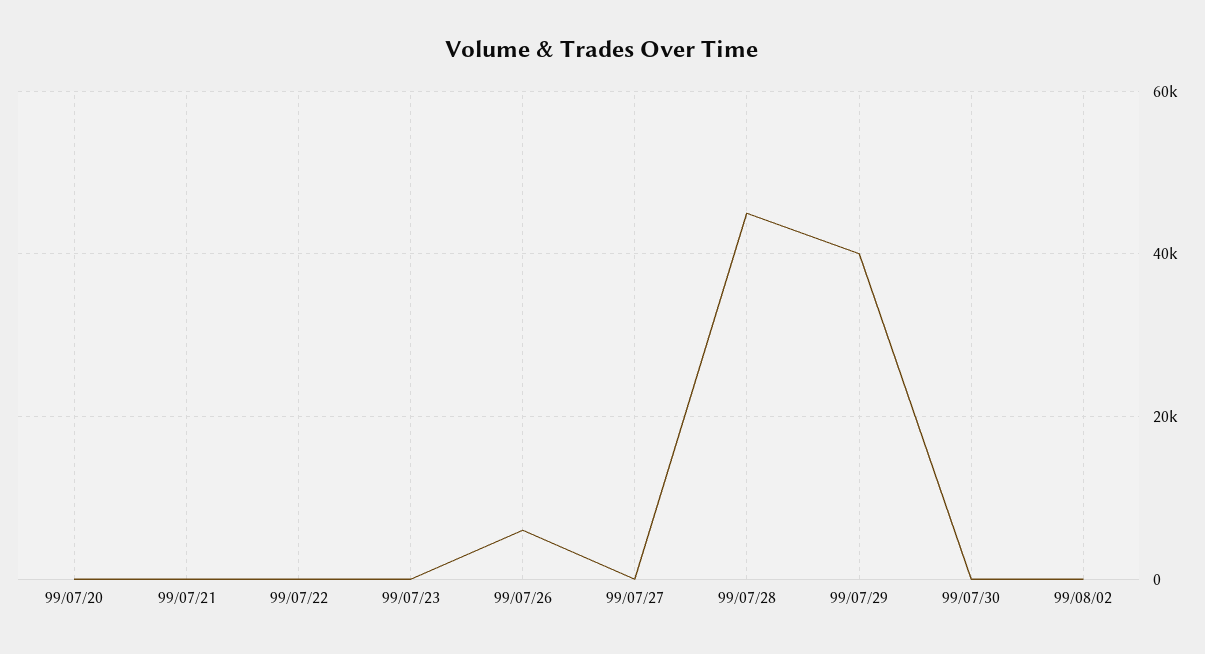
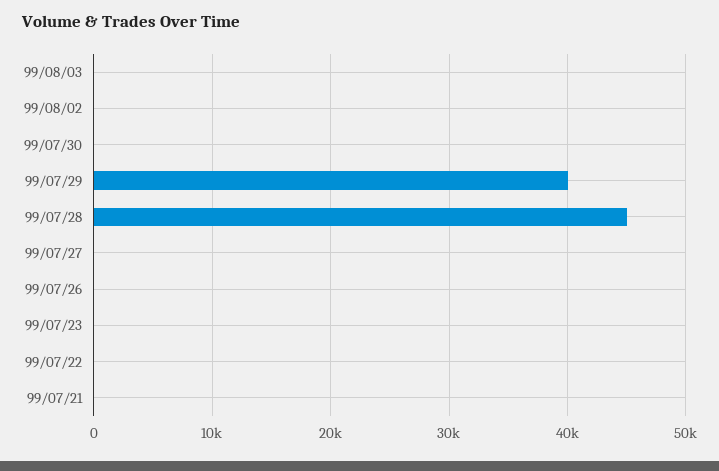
99/07/20: 0 -> none
99/07/26: 6000 -> 0
99/08/03: none -> 0

